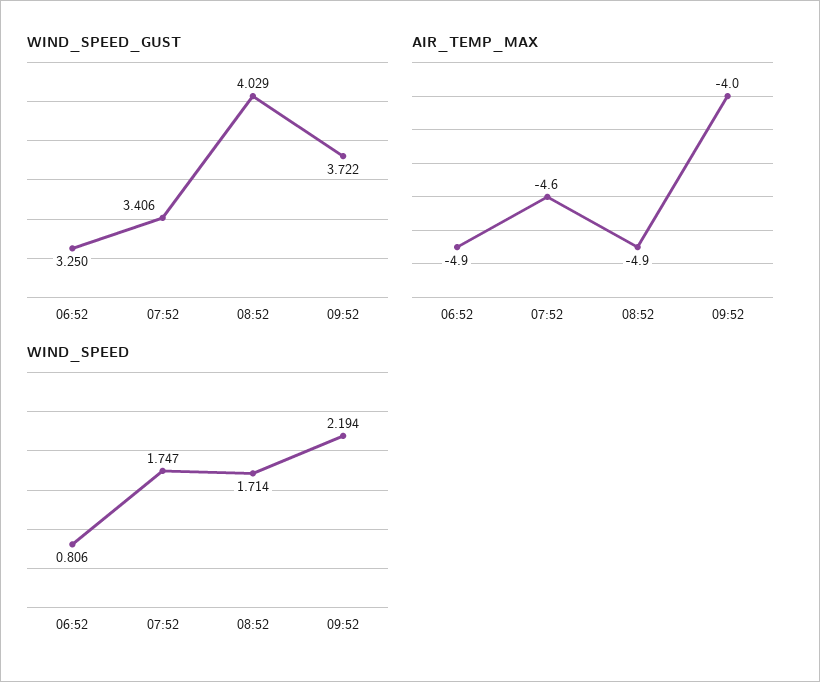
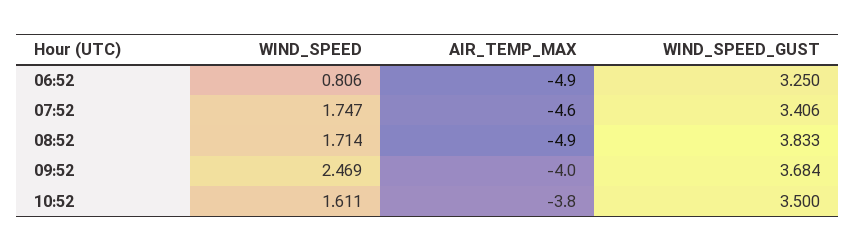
WIND_SPEED_GUST, 08:52: 4.029 -> 3.833
WIND_SPEED_GUST, 09:52: 3.722 -> 3.684
WIND_SPEED, 09:52: 2.194 -> 2.469
WIND_SPEED, 10:52: none -> 1.611
AIR_TEMP_MAX, 10:52: none -> -3.8
WIND_SPEED_GUST, 10:52: none -> 3.5

